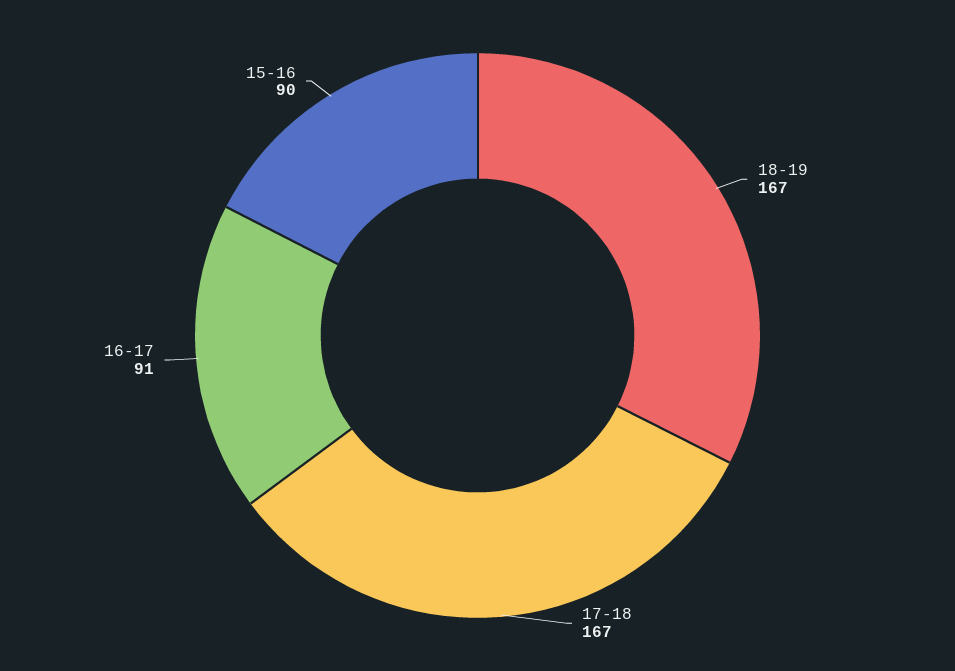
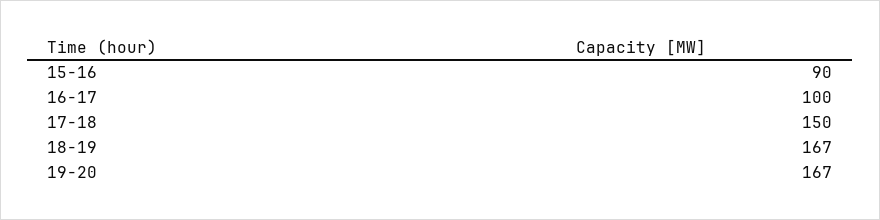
17-18: 167 -> 150
16-17: 91 -> 100
19-20: none -> 167

